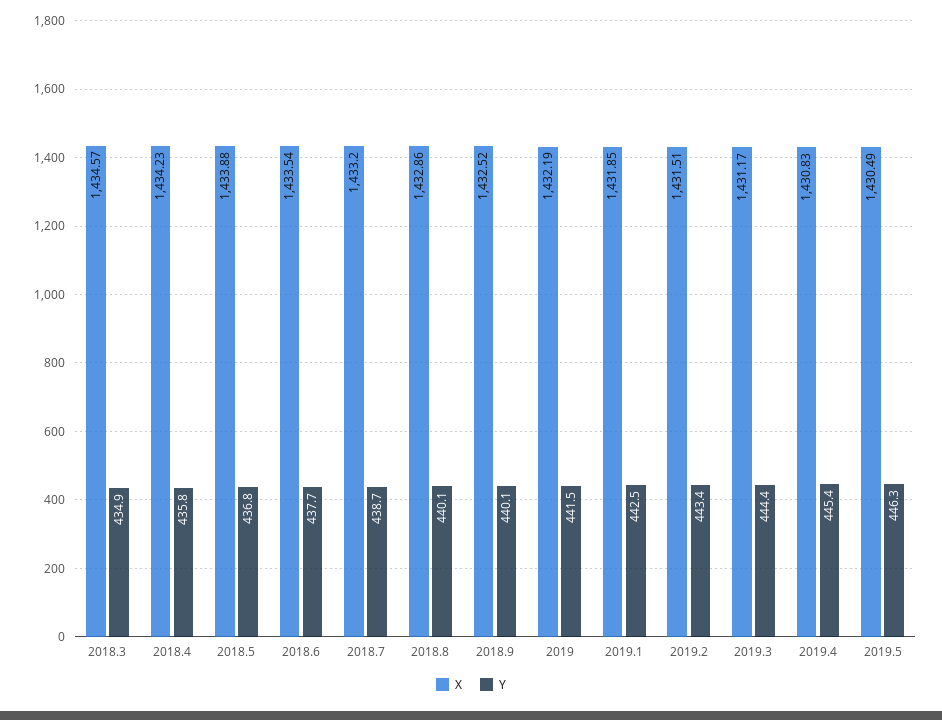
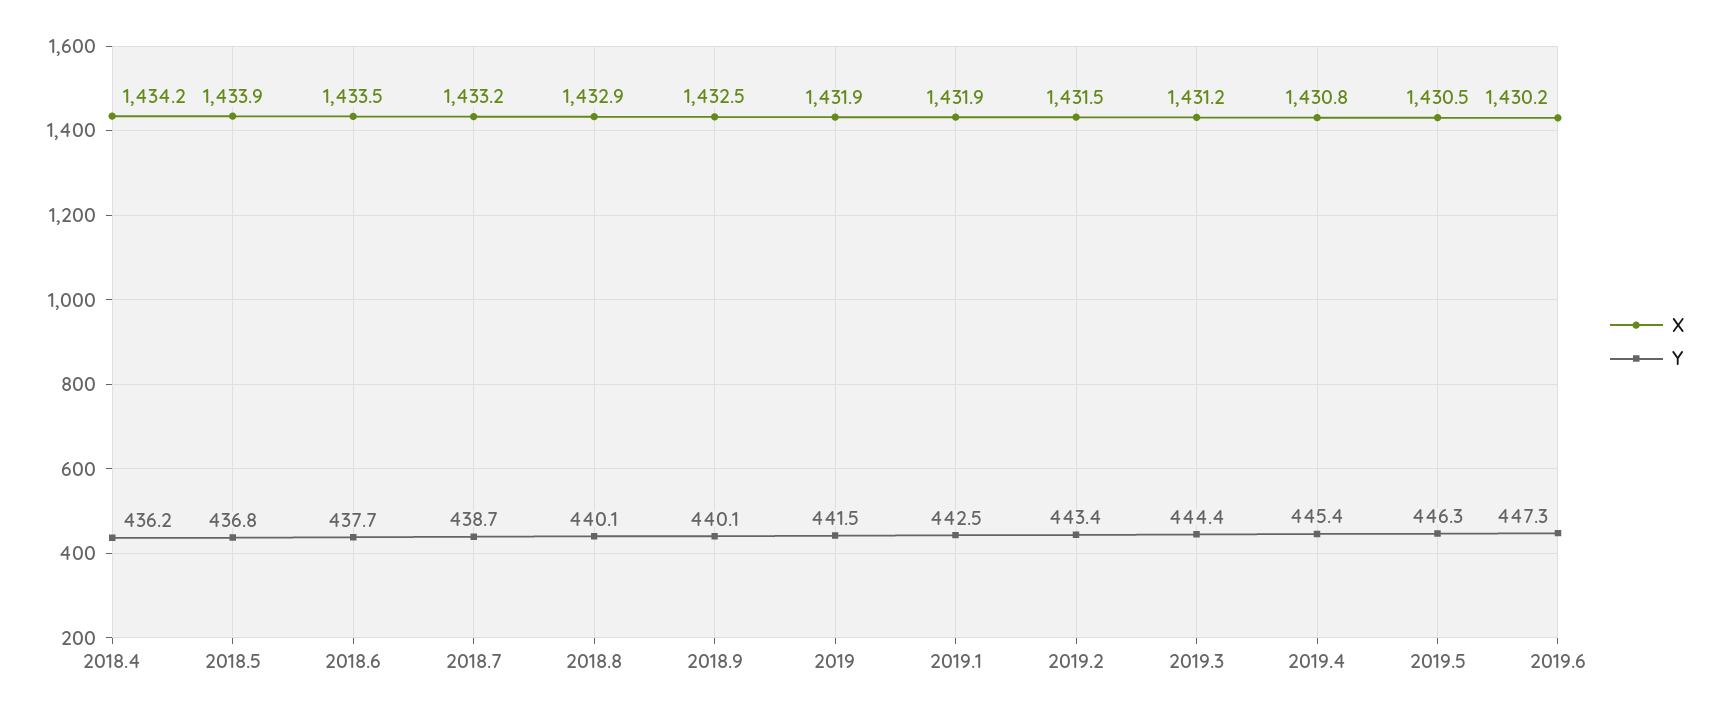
X, 2018.3: 1434.57 -> none
Y, 2018.3: 434.9 -> none
Y, 2018.4: 435.8 -> 436.2
X, 2019: 1432.19 -> 1431.9
X, 2019.6: none -> 1430.2
Y, 2019.6: none -> 447.3

